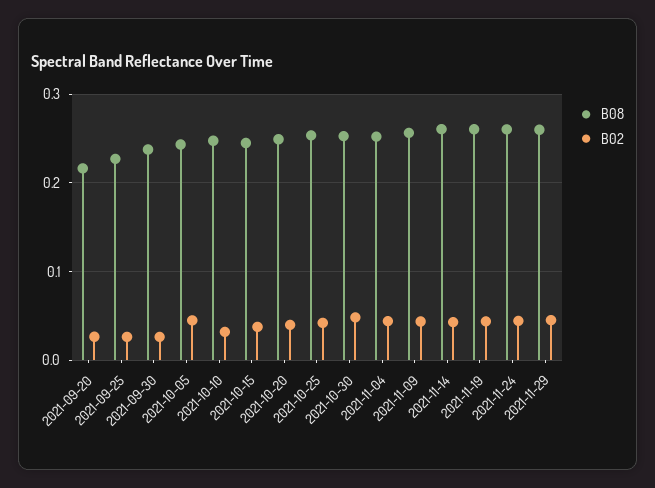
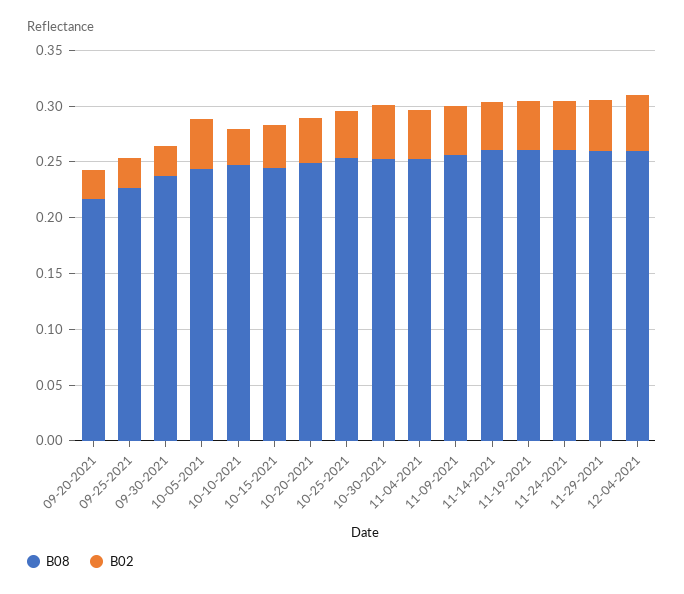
B08, 12-04-2021: none -> 0.26
B02, 12-04-2021: none -> 0.05

